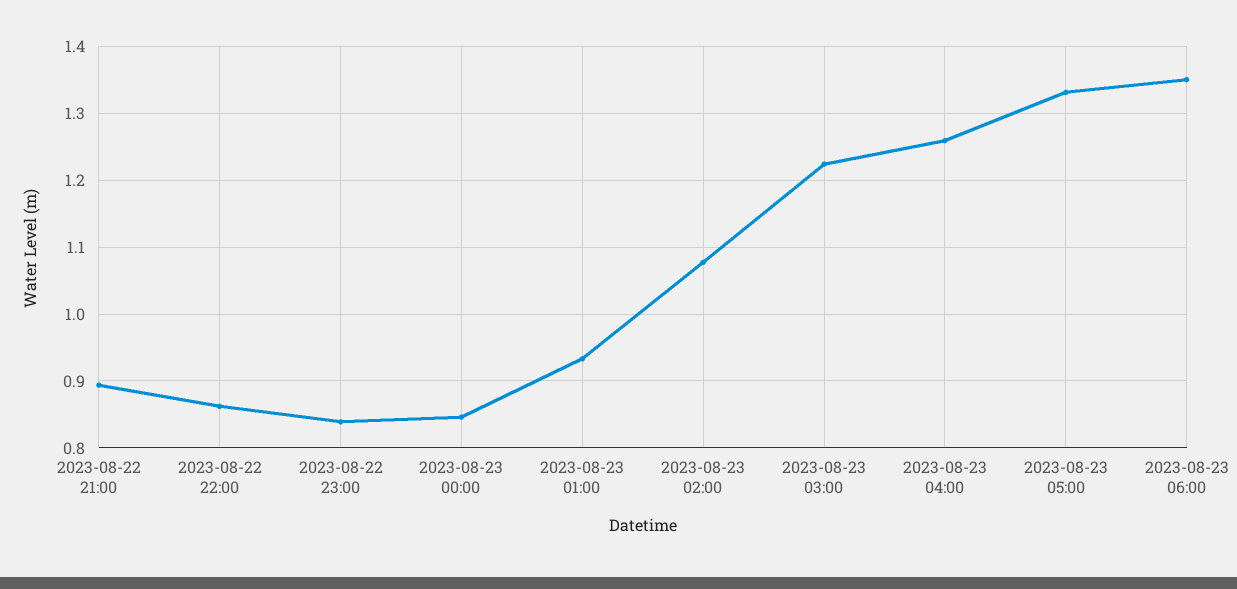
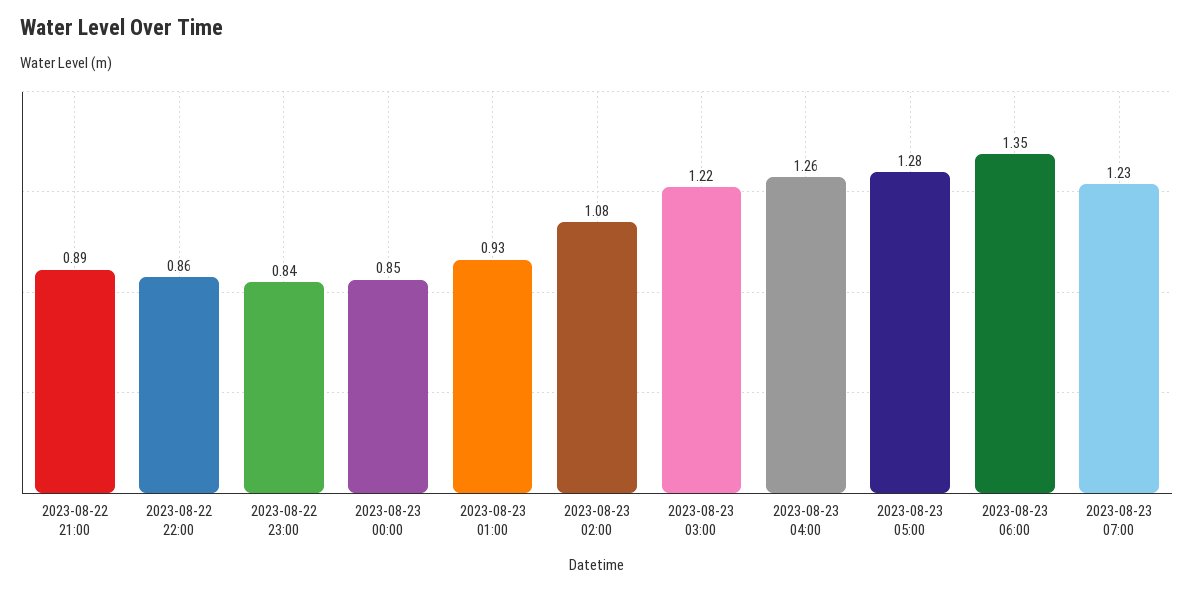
2023-08-23 05:00: 1.33 -> 1.28
2023-08-23 07:00: none -> 1.23

